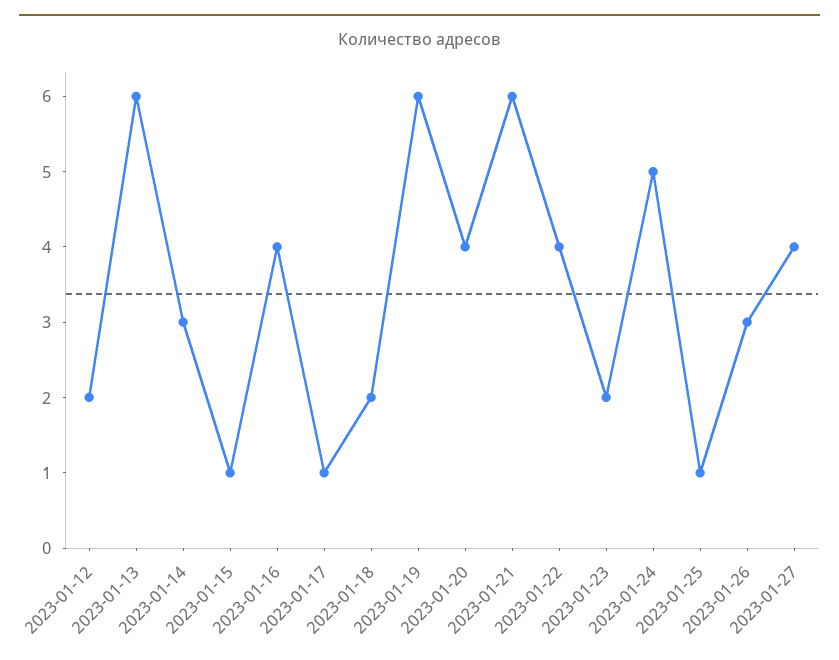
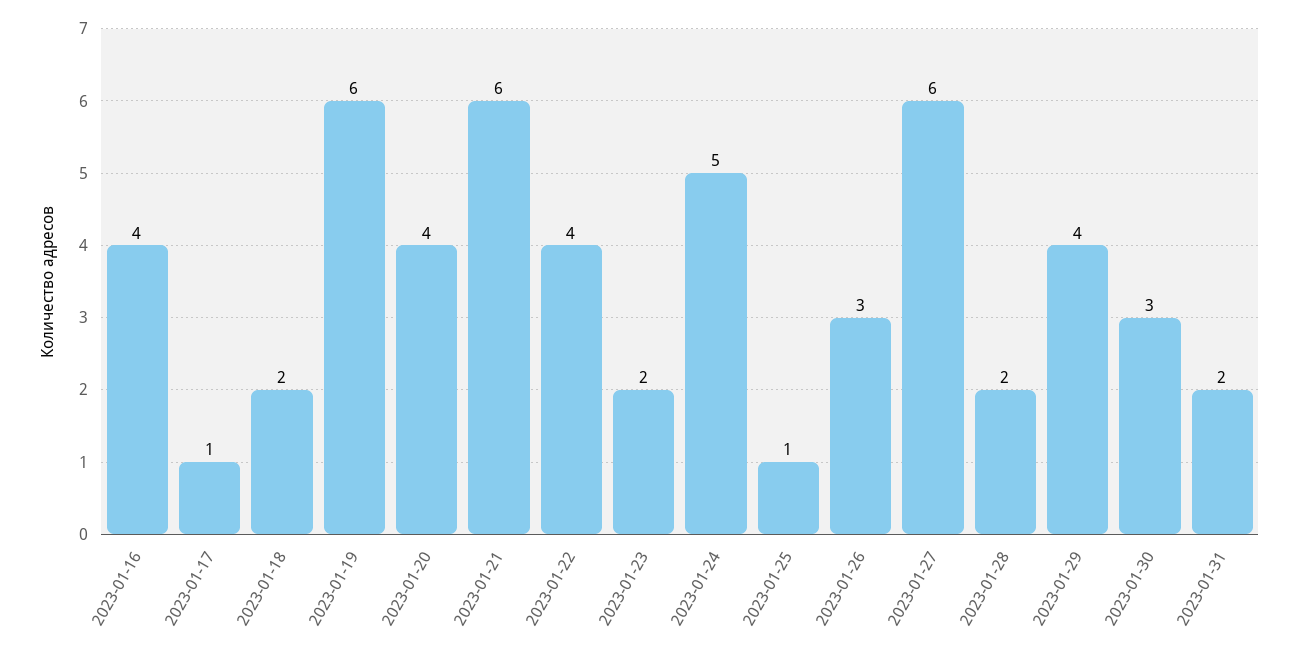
2023-01-12: 2 -> none
2023-01-13: 6 -> none
2023-01-14: 3 -> none
2023-01-15: 1 -> none
2023-01-27: 4 -> 6
2023-01-28: none -> 2
2023-01-29: none -> 4
2023-01-30: none -> 3
2023-01-31: none -> 2

